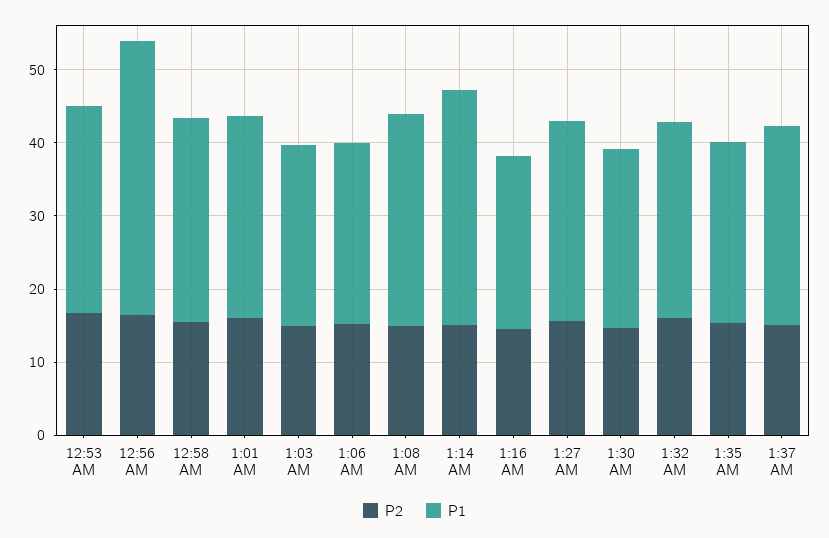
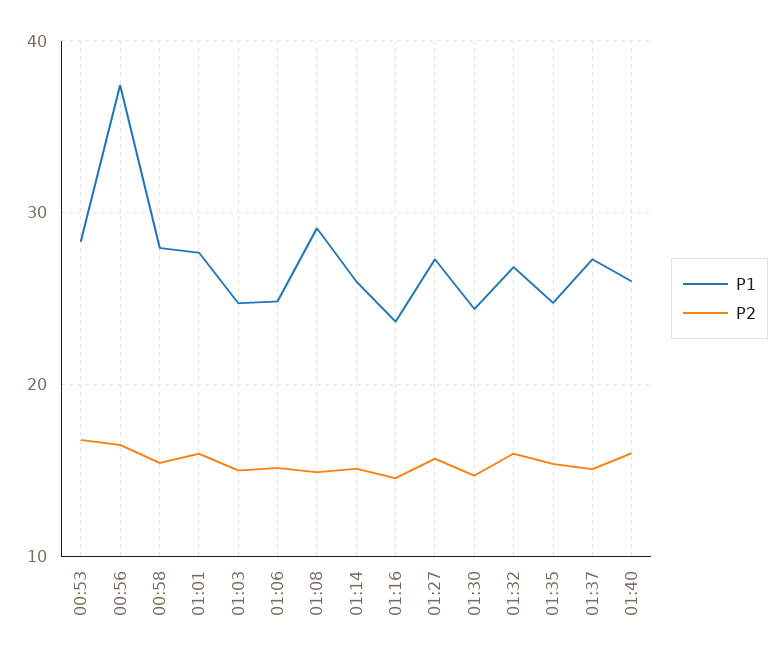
P1, 1:14 AM: 32 -> 26
P1, 01:40: none -> 26
P2, 01:40: none -> 16

